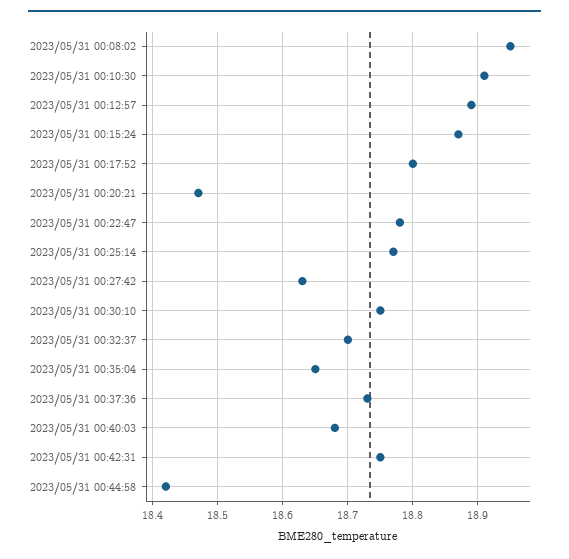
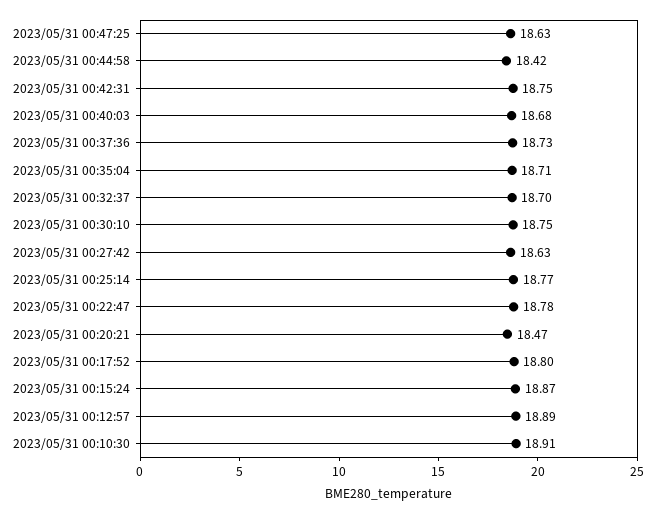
2023/05/31 00:08:02: 18.95 -> none
2023/05/31 00:35:04: 18.65 -> 18.71
2023/05/31 00:47:25: none -> 18.63

